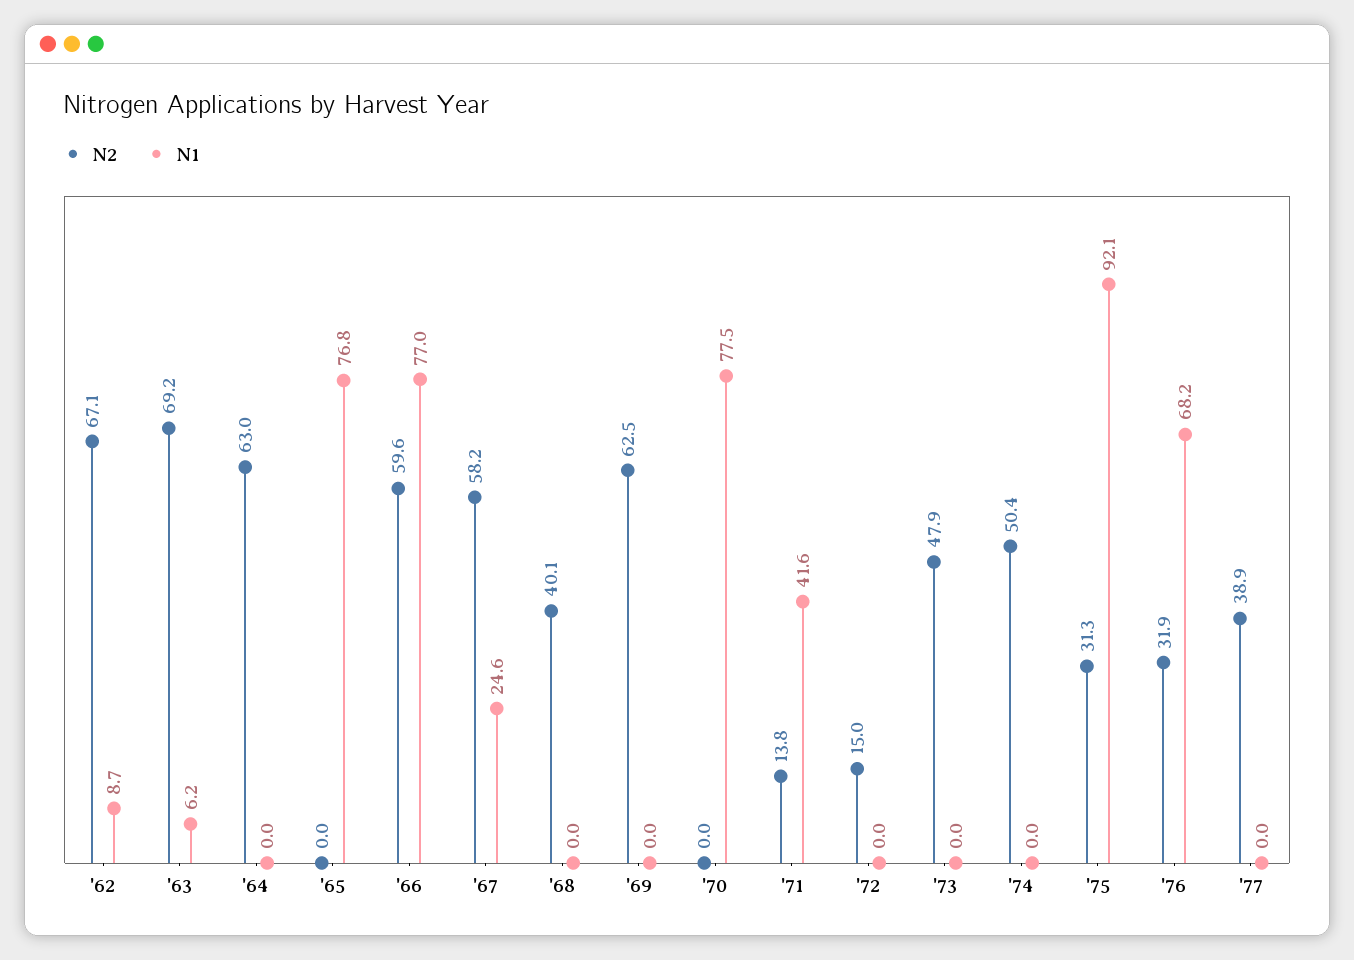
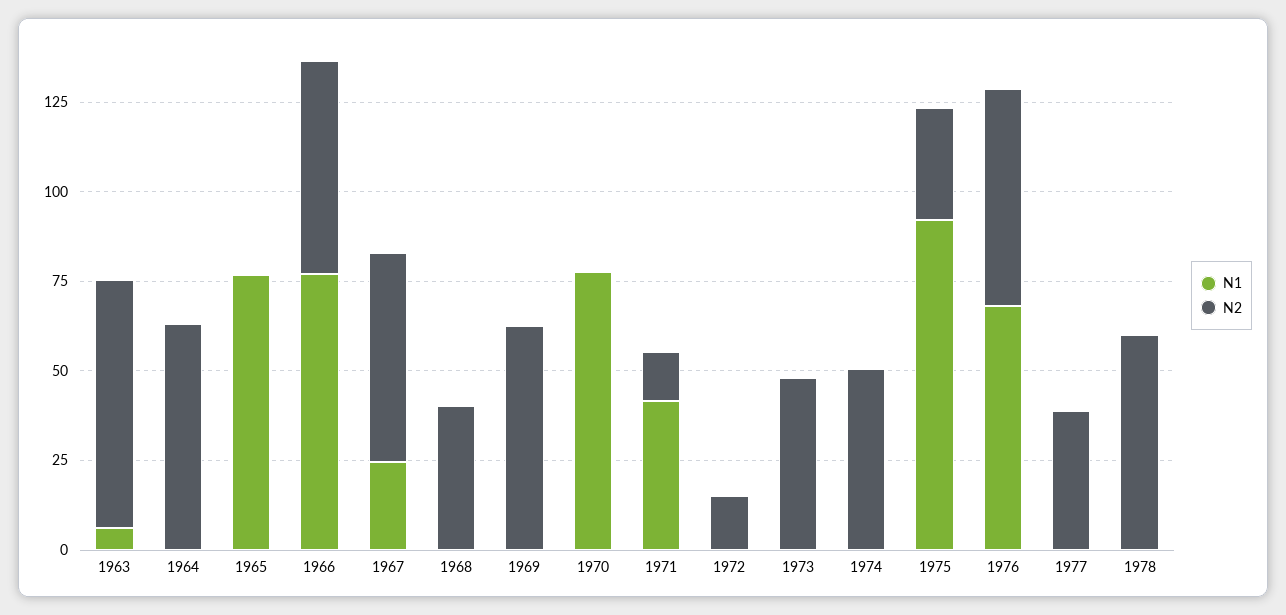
N2, '62: 67.1 -> none
N1, '62: 8.7 -> none
N2, '76: 31.9 -> 60
N1, 1978: none -> 0
N2, 1978: none -> 60

